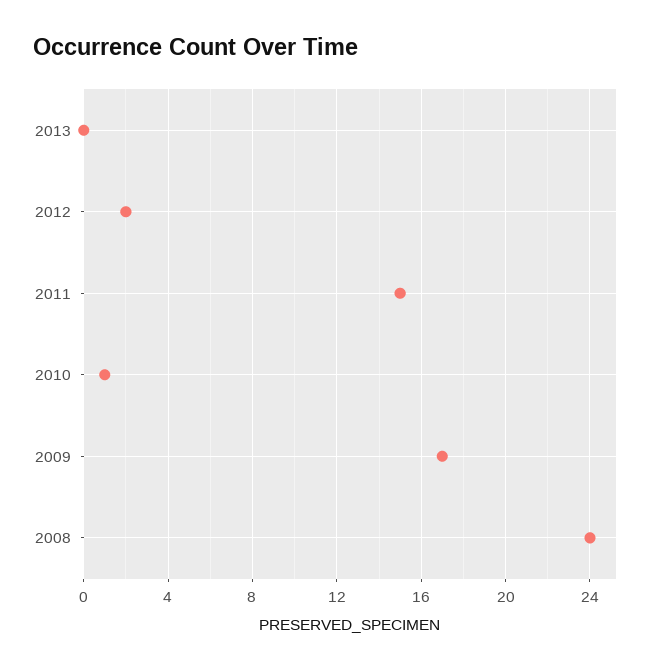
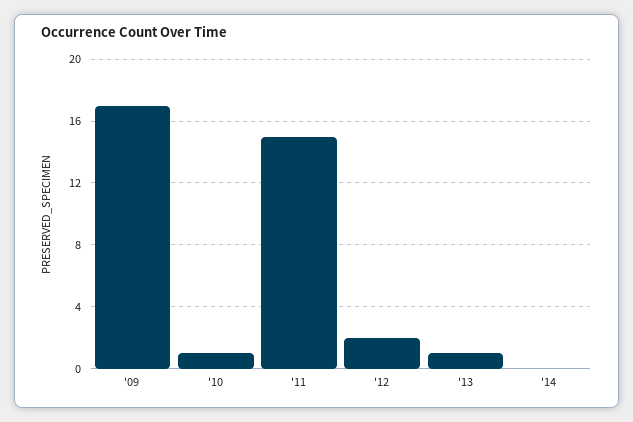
2013: 0 -> 1
2008: 24 -> none
'14: none -> 0

